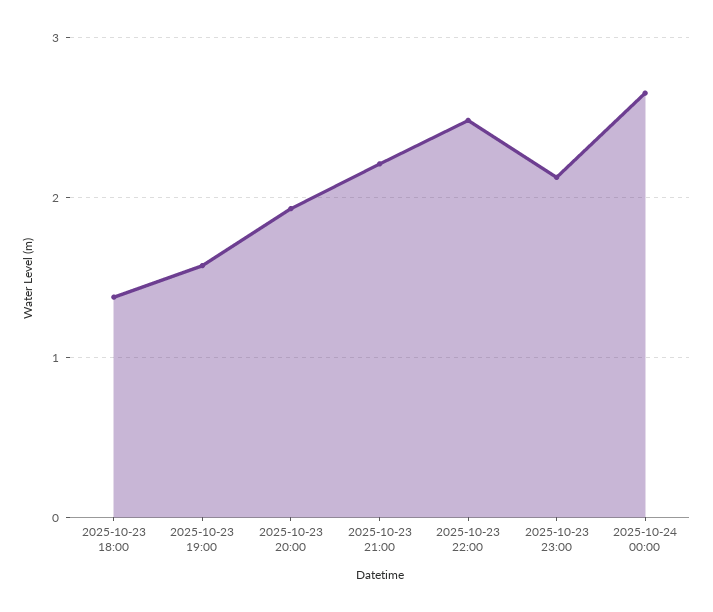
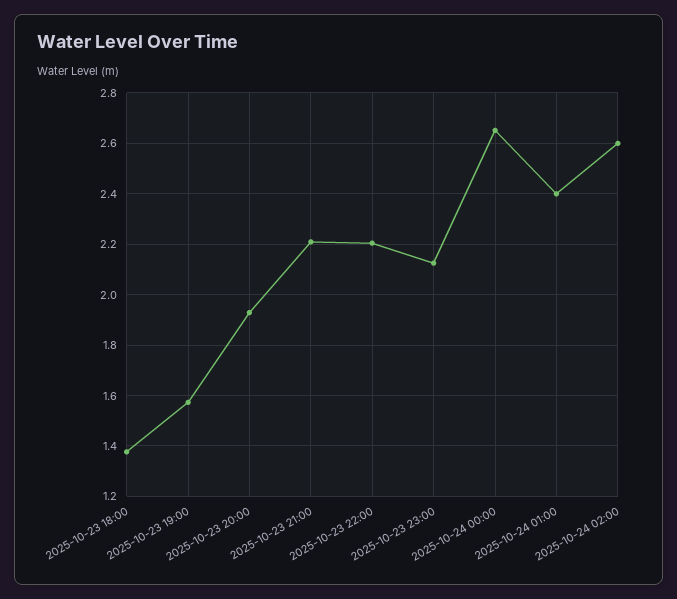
2025-10-23 22:00: 2.5 -> 2.2
2025-10-24 01:00: none -> 2.4
2025-10-24 02:00: none -> 2.6

